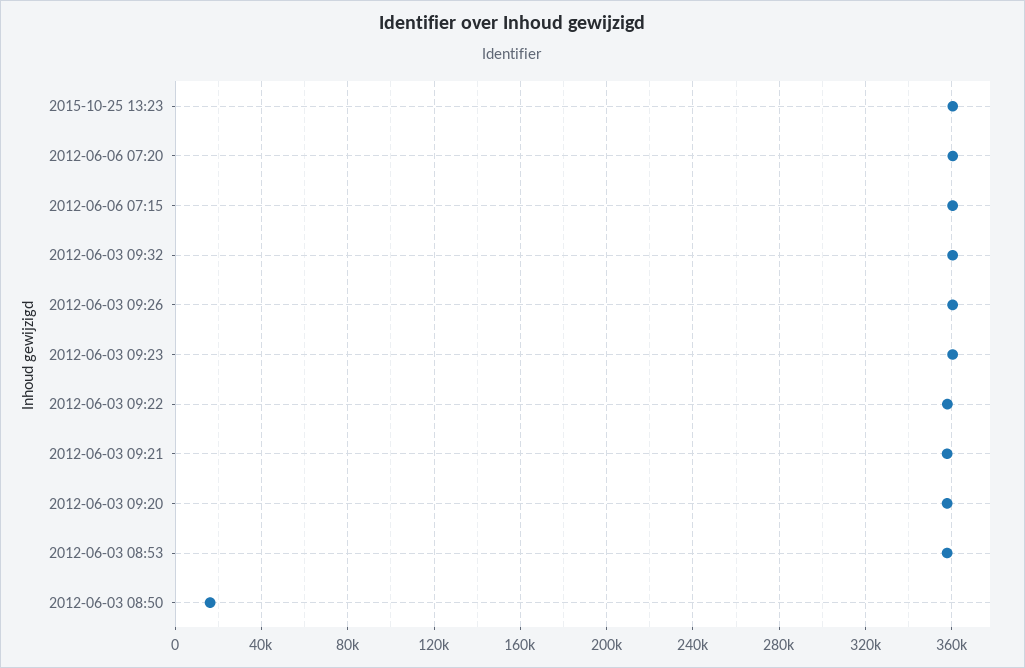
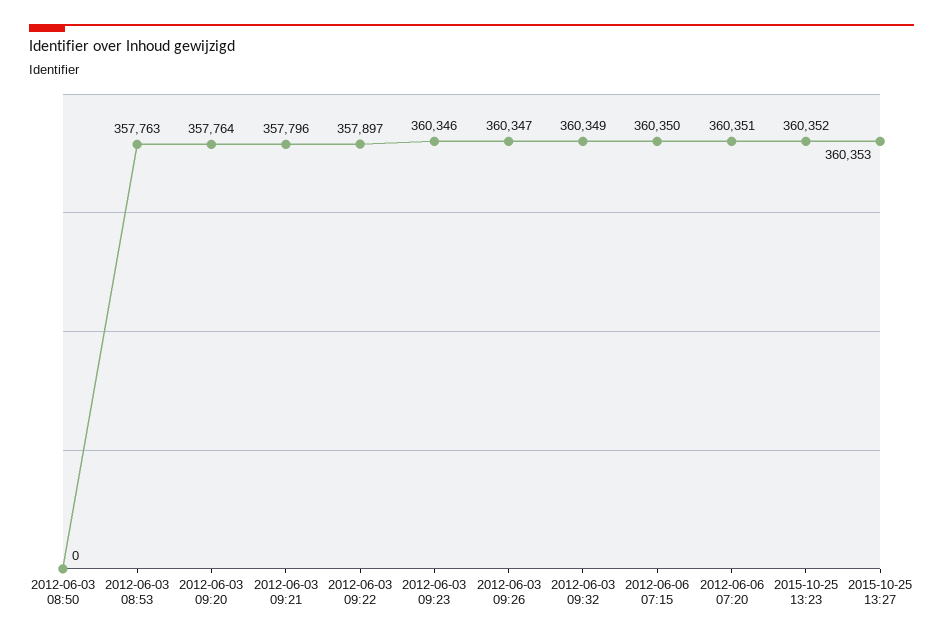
2012-06-03 08:50: 15000 -> 0
2015-10-25 13:27: none -> 360353

